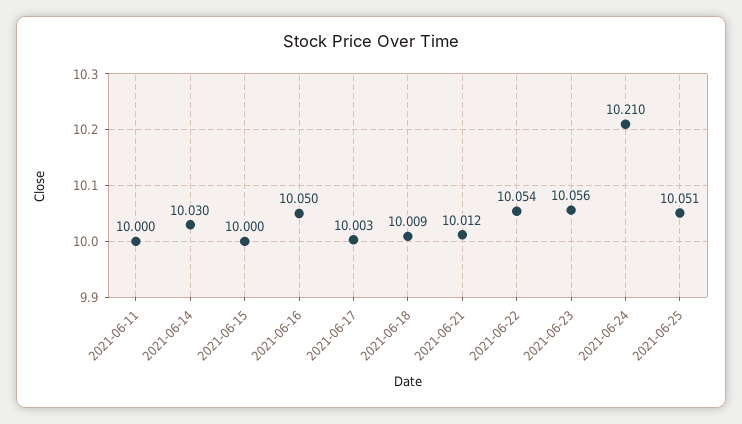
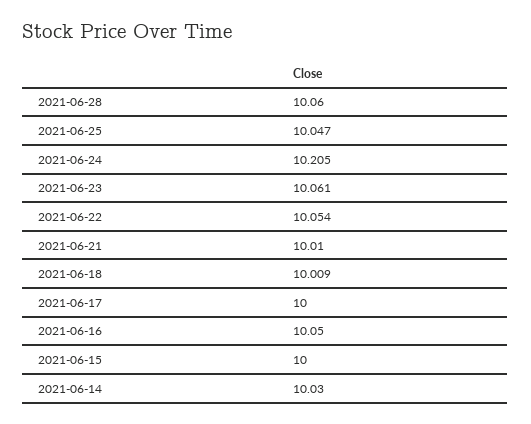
2021-06-11: 10 -> none
2021-06-17: 10.003 -> 10
2021-06-21: 10.012 -> 10.01
2021-06-23: 10.056 -> 10.061
2021-06-24: 10.21 -> 10.205
2021-06-25: 10.051 -> 10.047
2021-06-28: none -> 10.06

